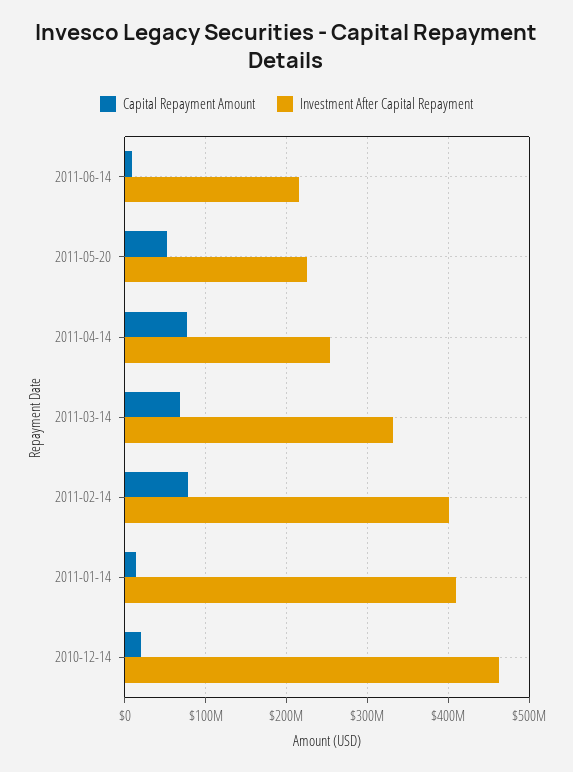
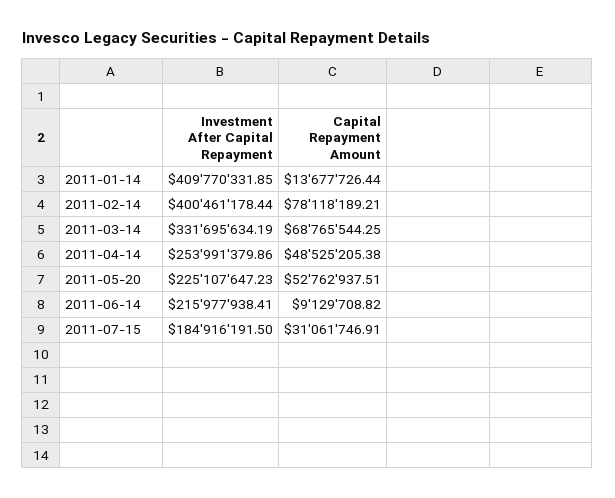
Capital Repayment Amount, 2011-04-14: 80000000 -> 48525205.38
Capital Repayment Amount, 2010-12-14: 20000000 -> none
Investment After Capital Repayment, 2010-12-14: 460000000 -> none
Investment After Capital Repayment, 2011-07-15: none -> 184916191.5
Capital Repayment Amount, 2011-07-15: none -> 31061746.91

